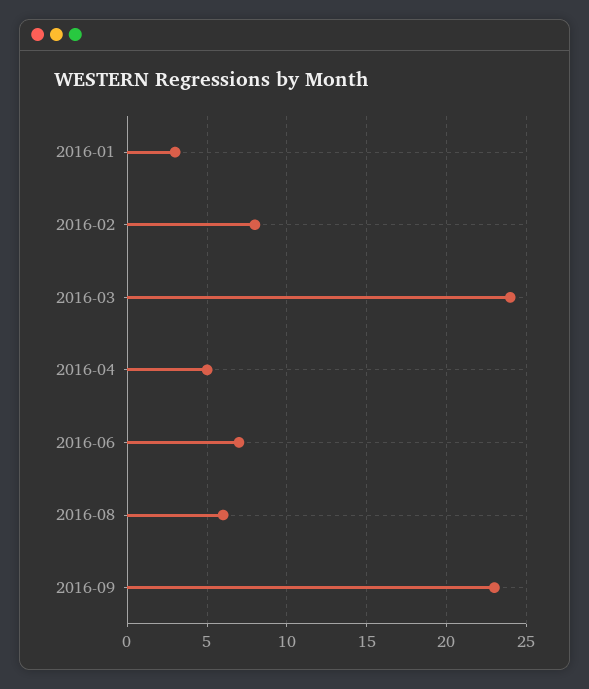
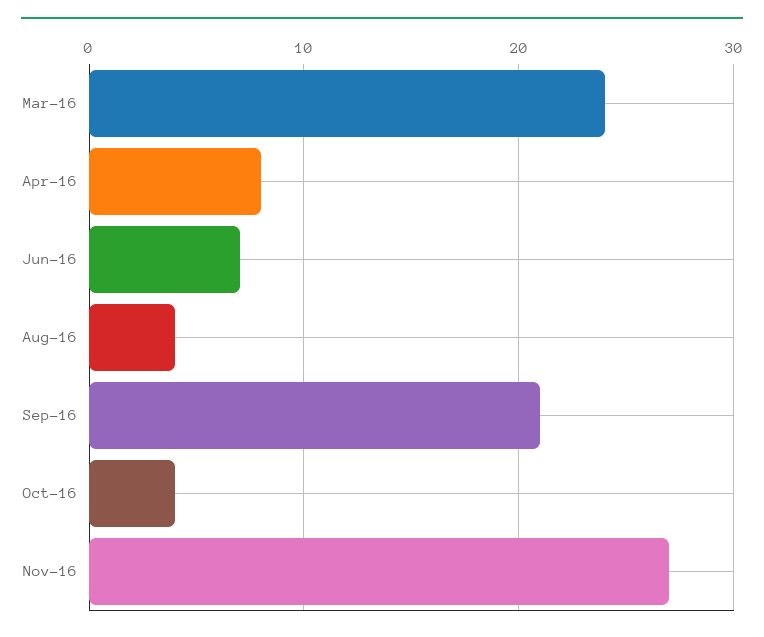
2016-01: 3 -> none
2016-02: 8 -> none
2016-04: 5 -> 8
2016-08: 6 -> 4
2016-09: 23 -> 21
Oct-16: none -> 4
Nov-16: none -> 27

